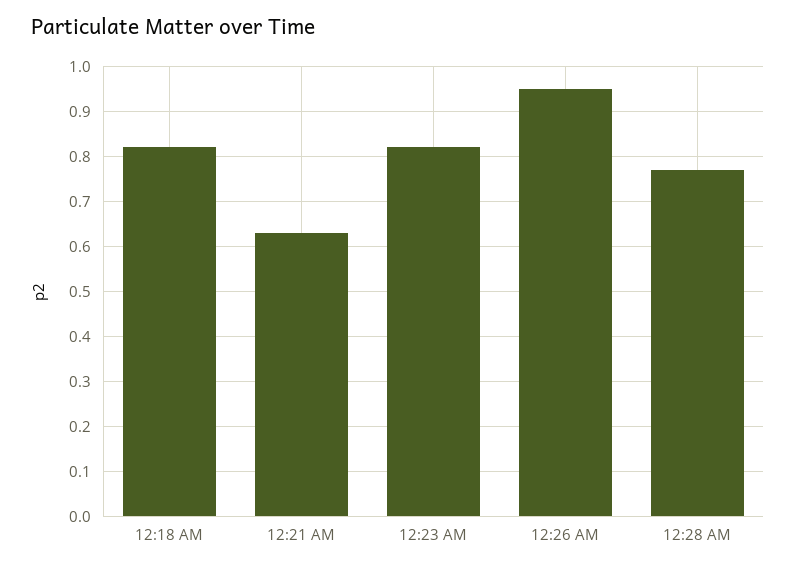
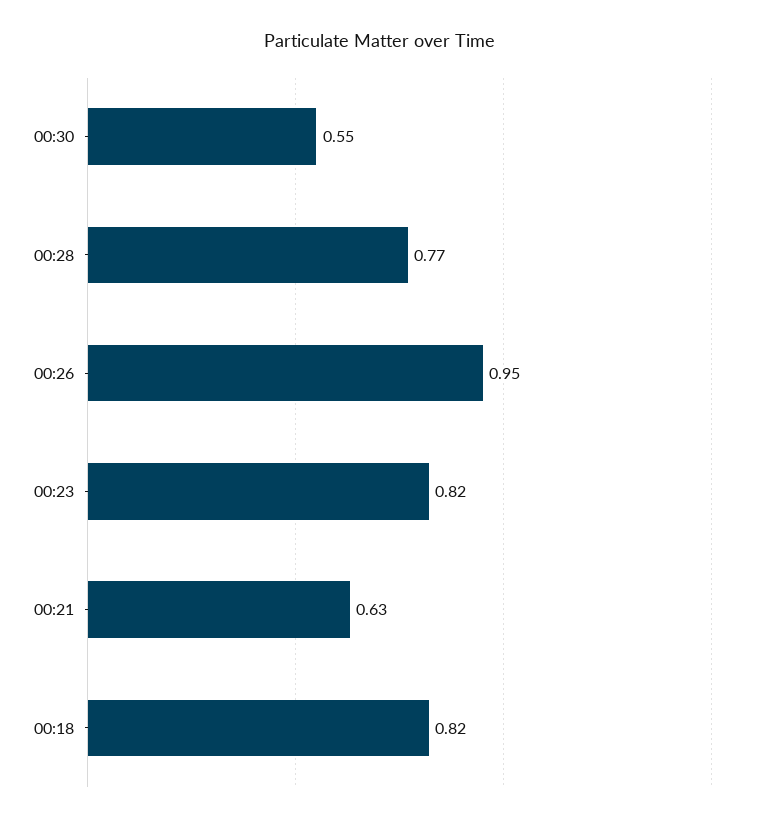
00:30: none -> 0.55

